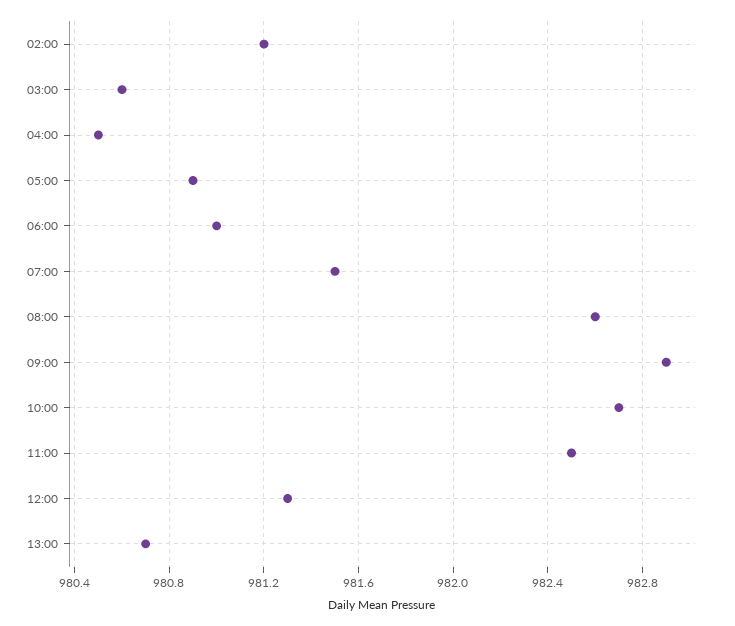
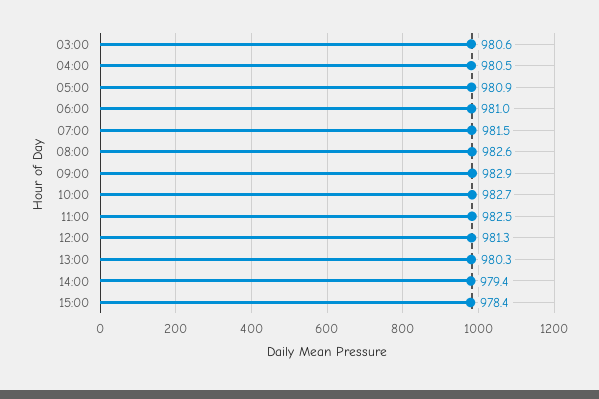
02:00: 981.2 -> none
13:00: 980.7 -> 980.3
14:00: none -> 979.4
15:00: none -> 978.4

